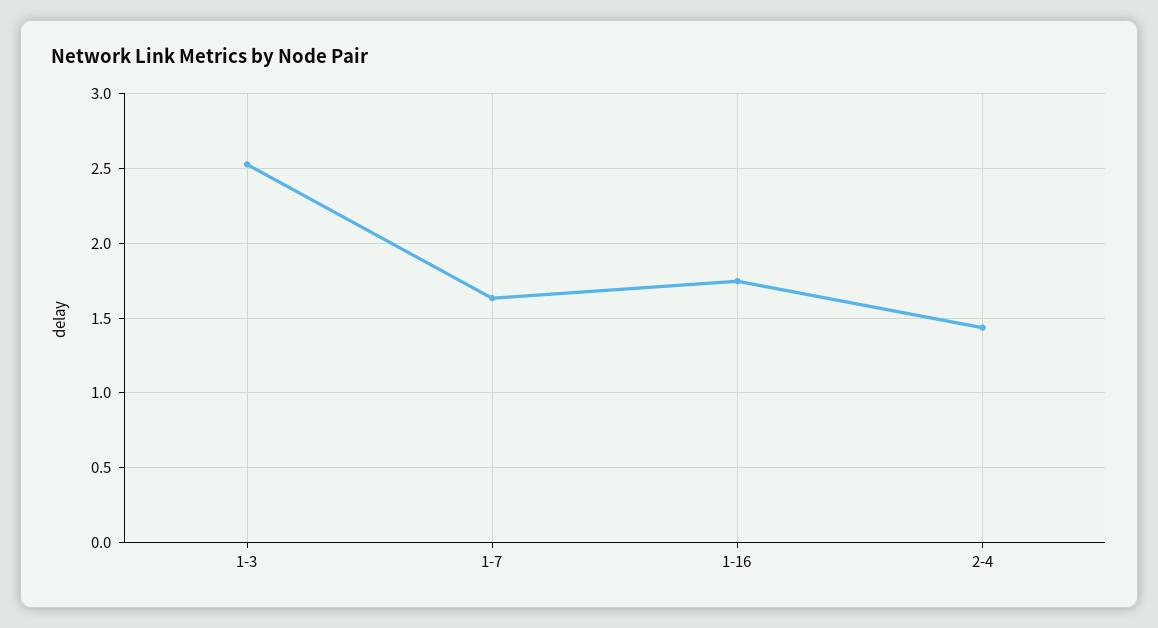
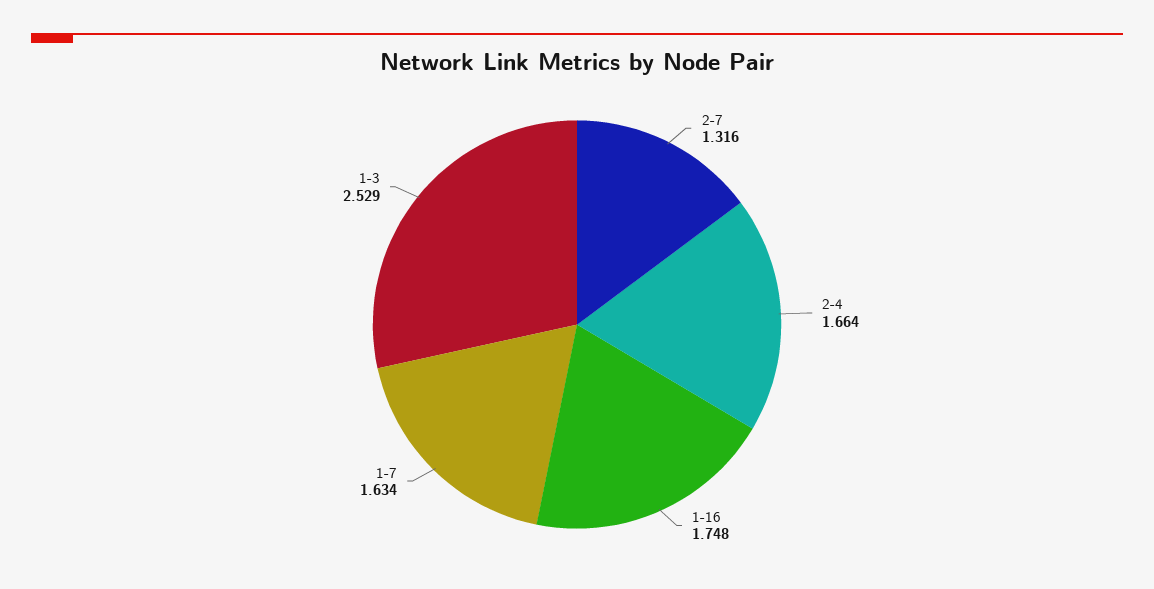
2-4: 1.45 -> 1.664
2-7: none -> 1.316

